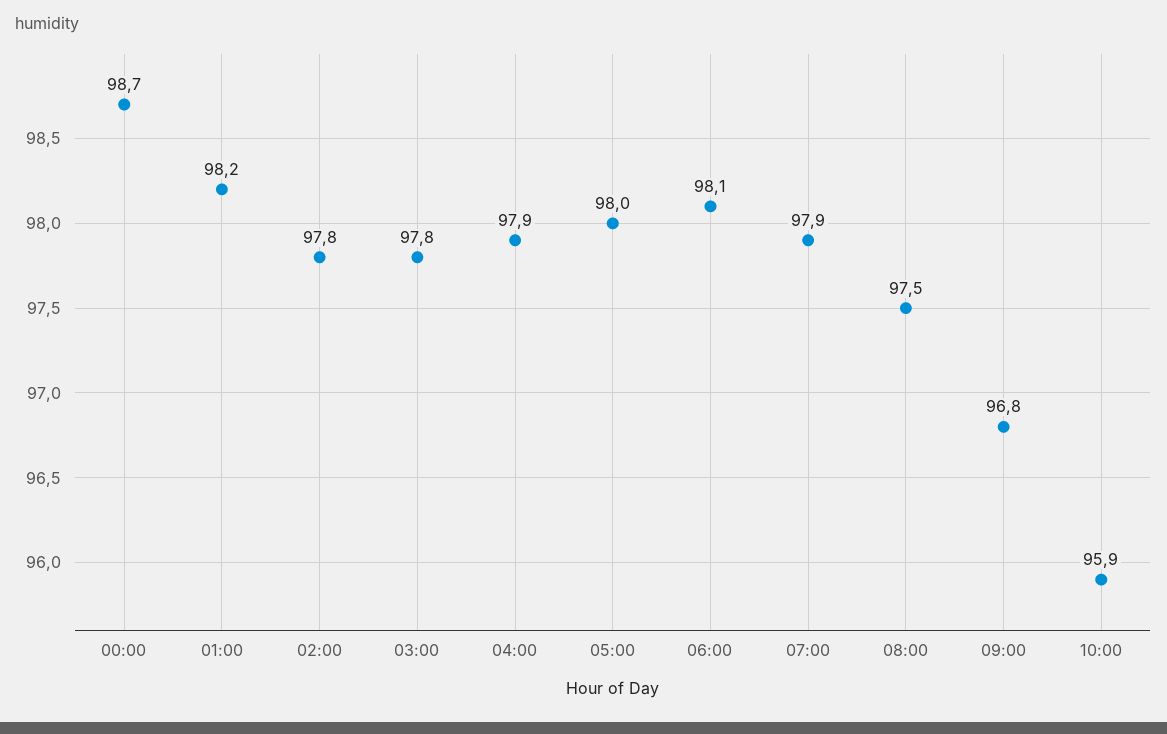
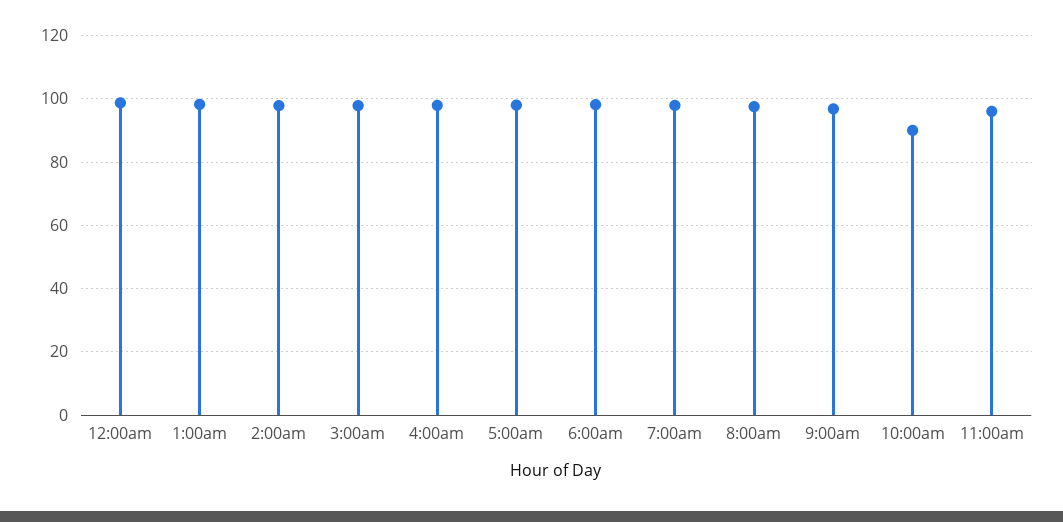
10:00: 95.9 -> 90
11:00am: none -> 96

